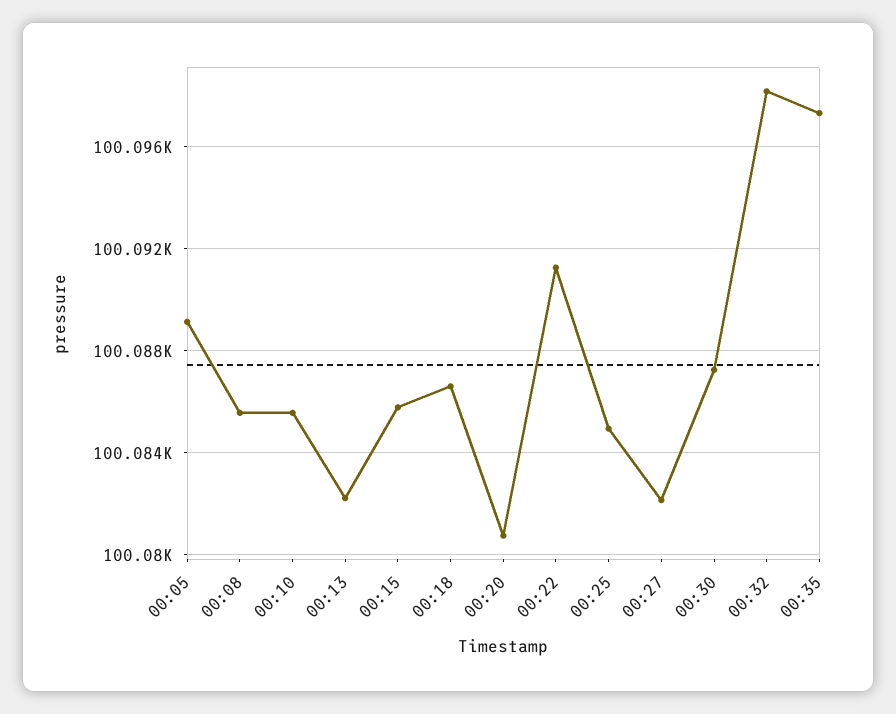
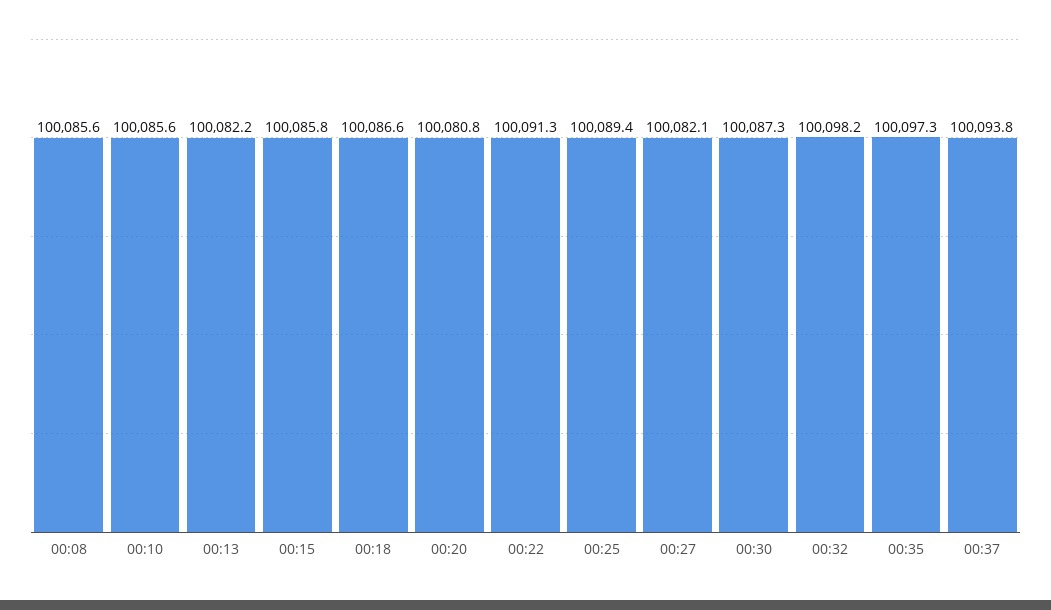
00:05: 100089 -> none
00:25: 100085 -> 100089.4
00:37: none -> 100093.8

